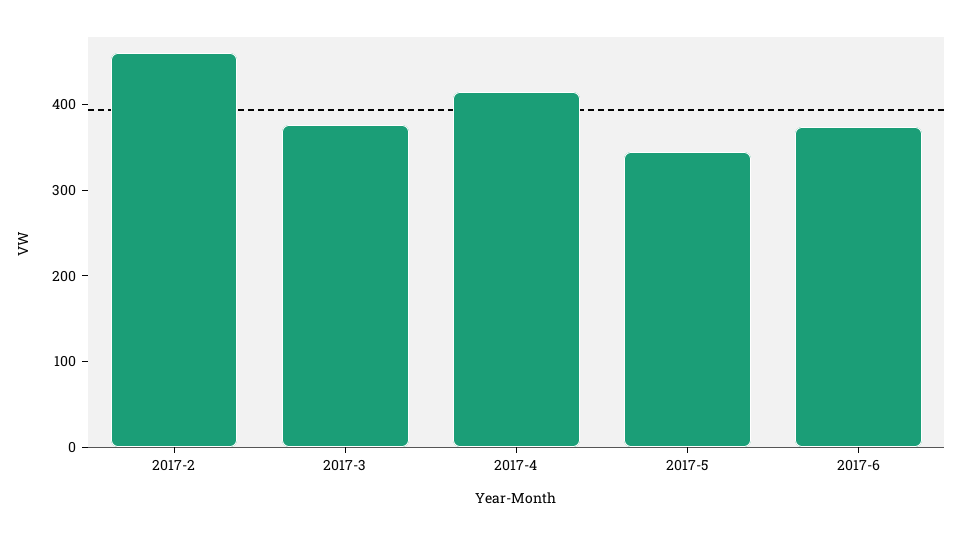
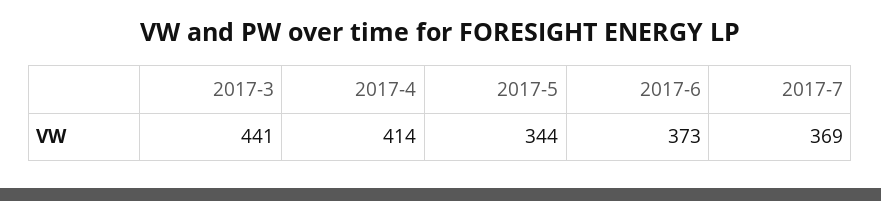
2017-2: 460 -> none
2017-3: 380 -> 441
2017-7: none -> 369

